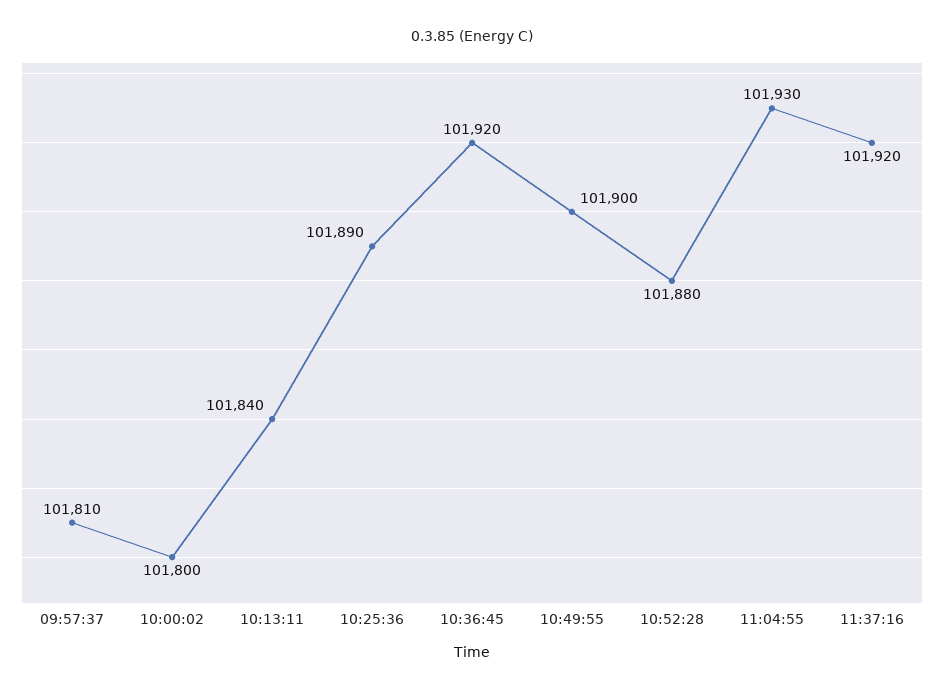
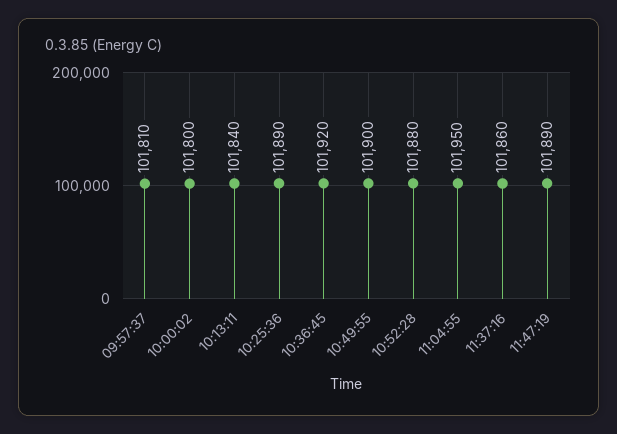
11:04:55: 101930 -> 101950
11:37:16: 101920 -> 101860
11:47:19: none -> 101890

